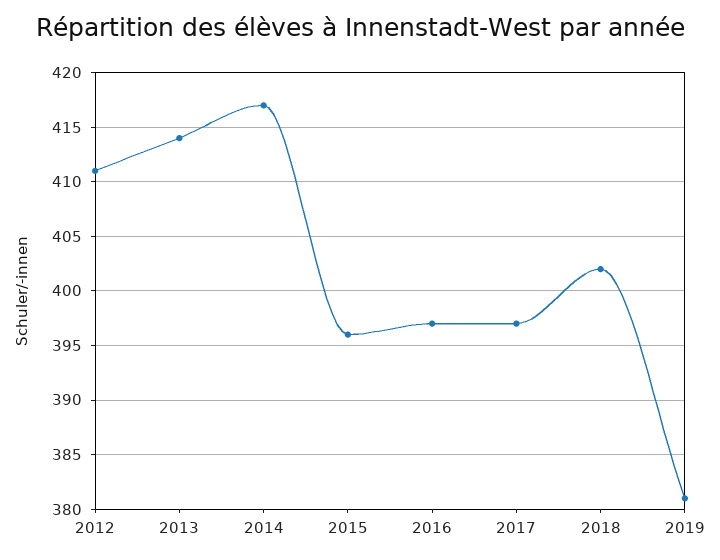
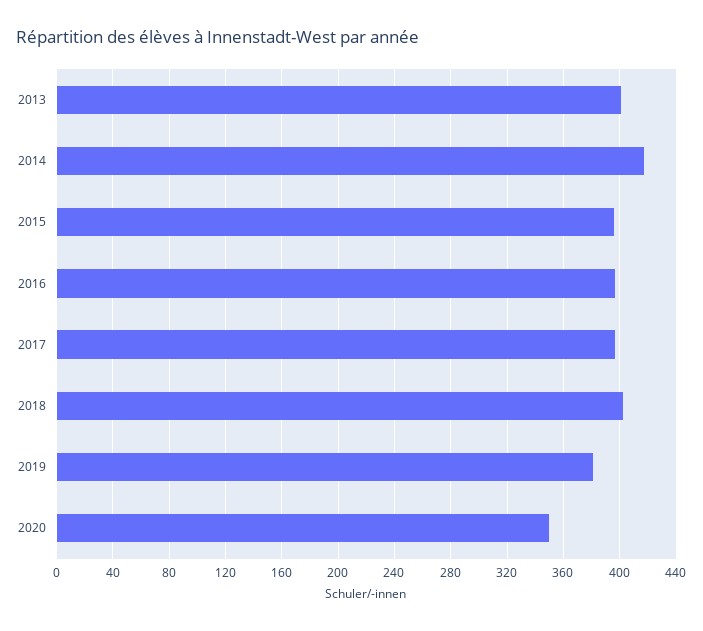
2012: 411 -> none
2013: 414 -> 400
2020: none -> 350

